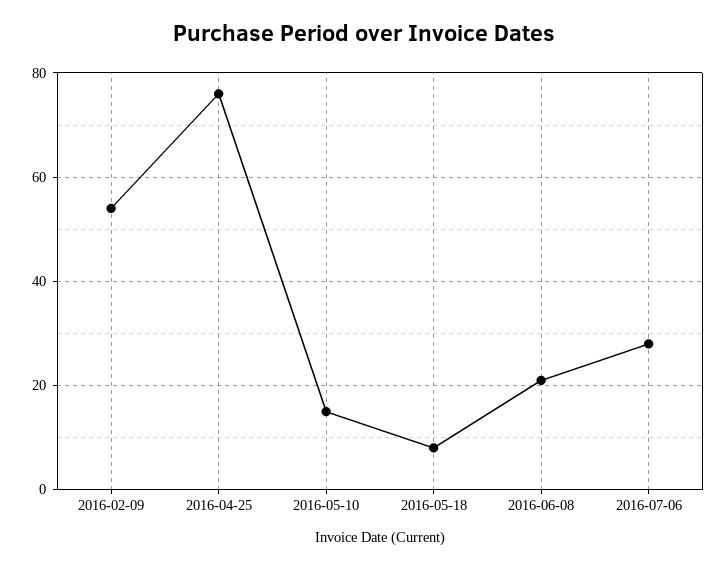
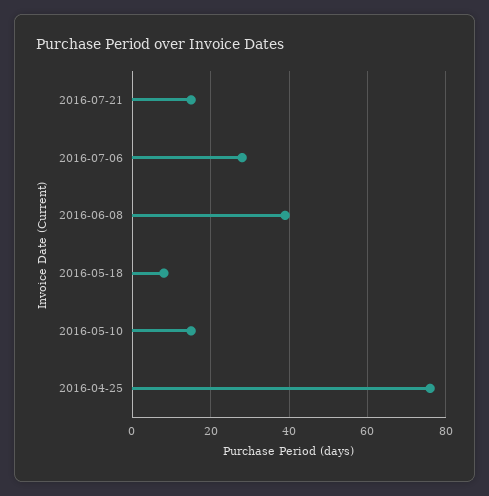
2016-02-09: 55 -> none
2016-06-08: 20 -> 40
2016-07-21: none -> 15

